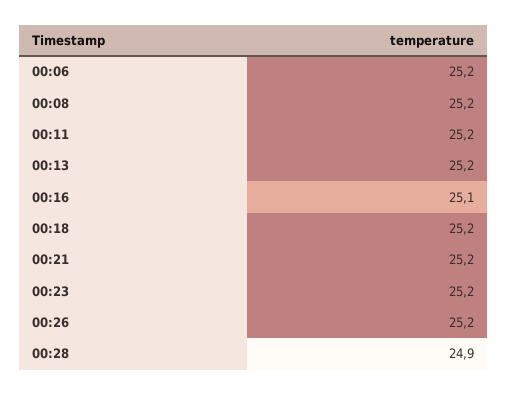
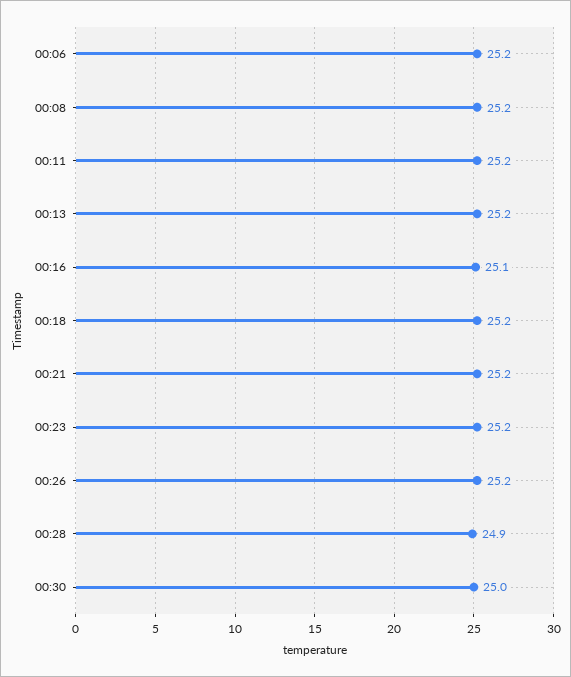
00:30: none -> 25

